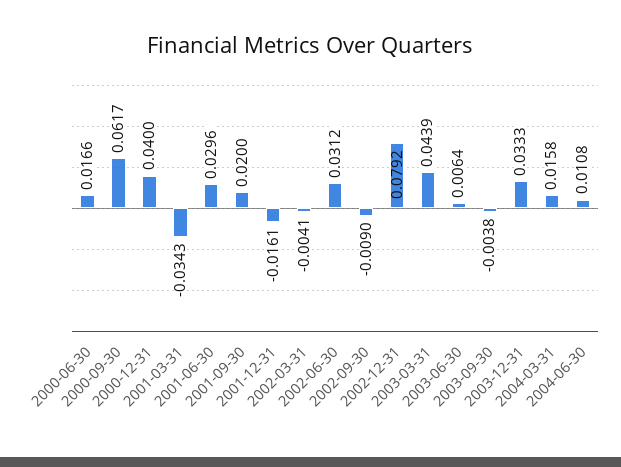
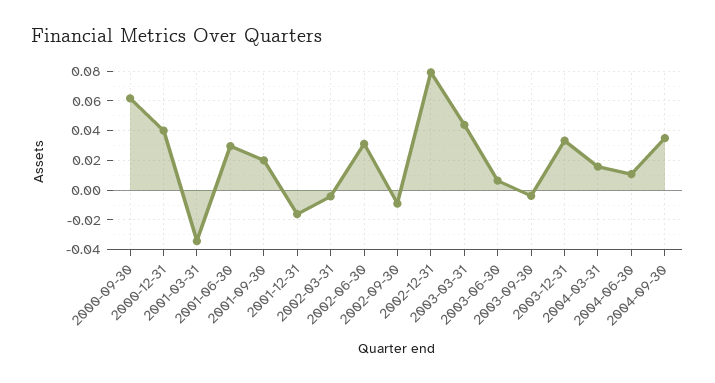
2000-06-30: 0.0166 -> none
2004-09-30: none -> 0.035

